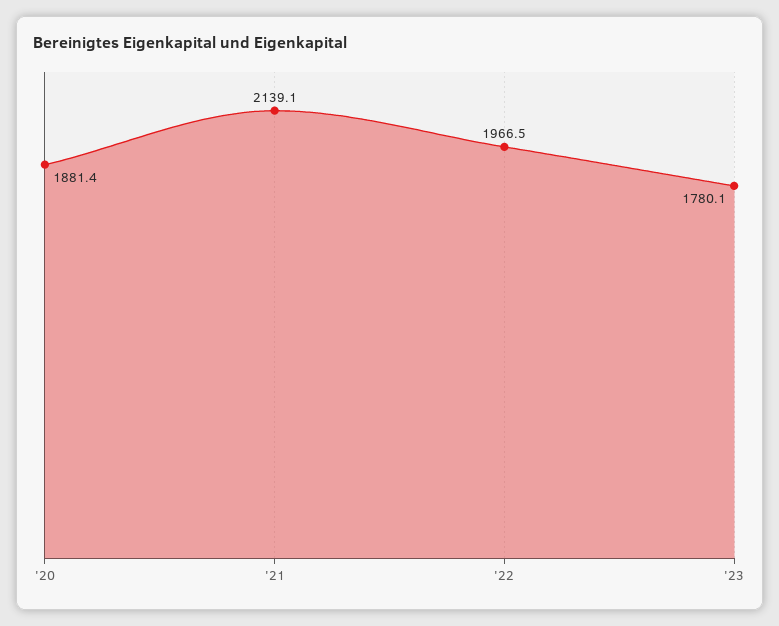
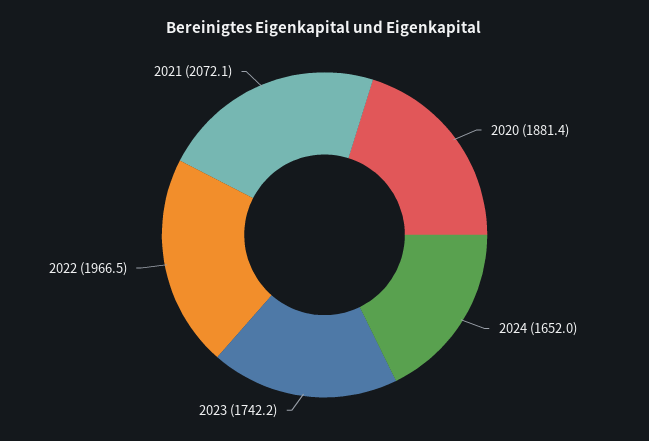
'21: 2139.1 -> 2072.1
'23: 1780.1 -> 1742.2
2024: none -> 1652

